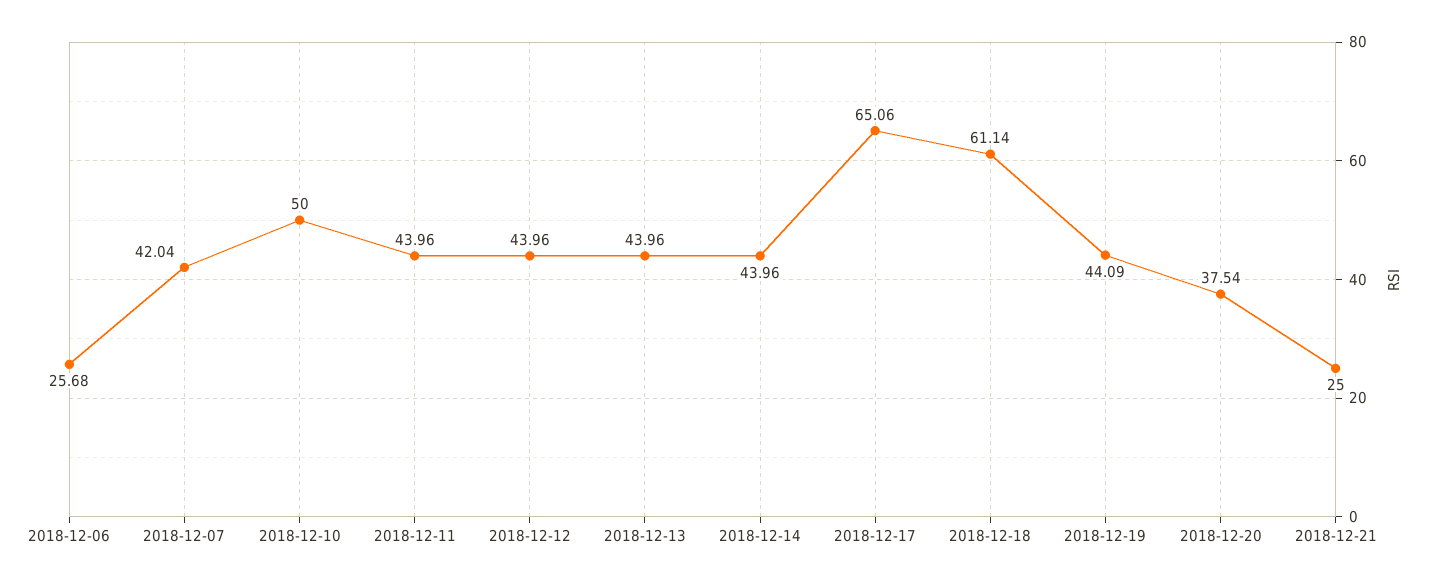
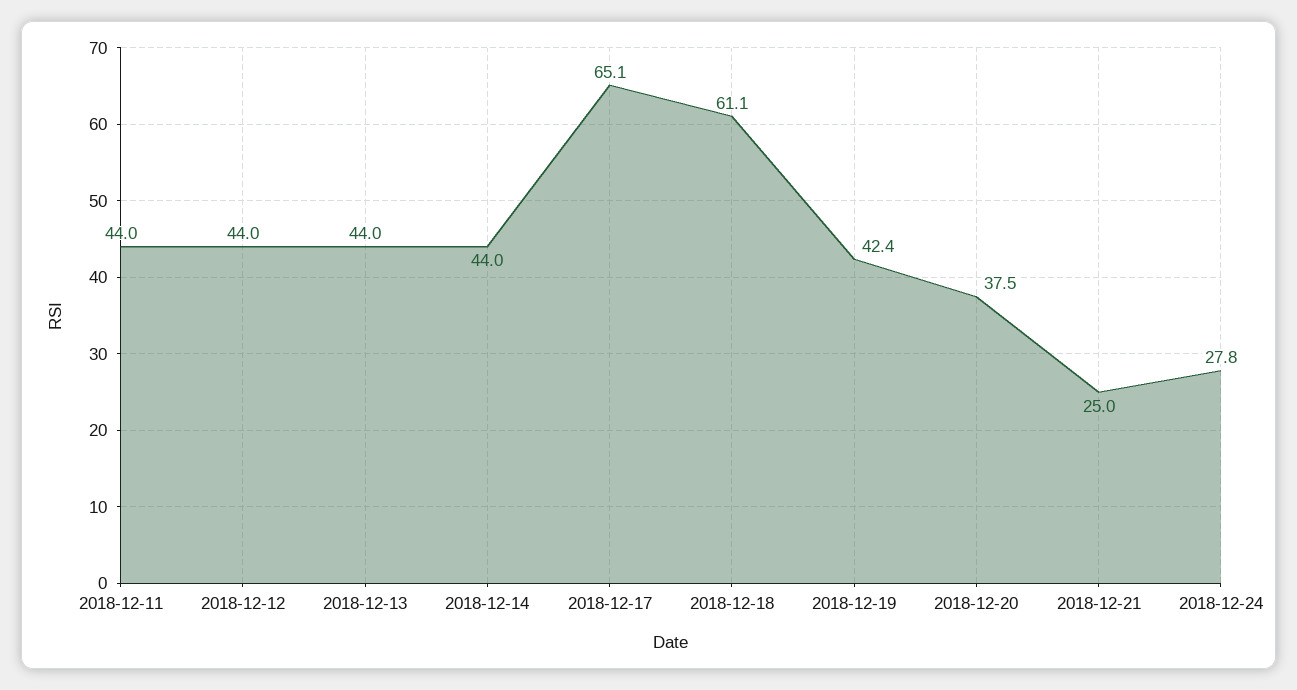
2018-12-06: 25.68 -> none
2018-12-07: 42.04 -> none
2018-12-10: 50 -> none
2018-12-19: 44.09 -> 42.4
2018-12-24: none -> 27.8

